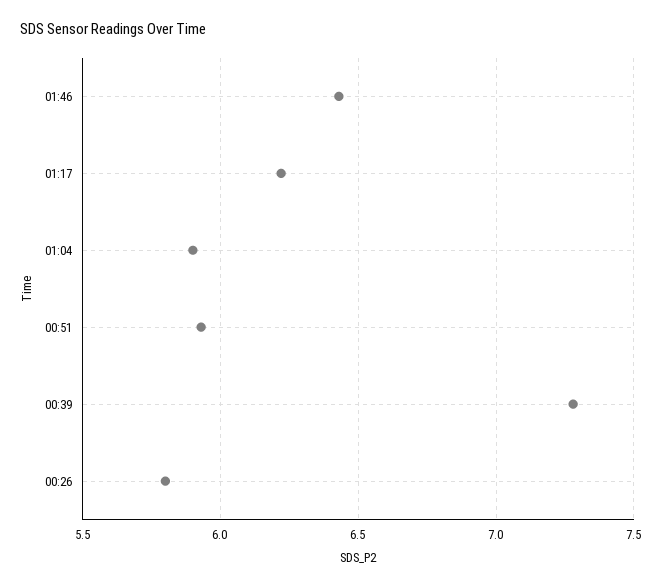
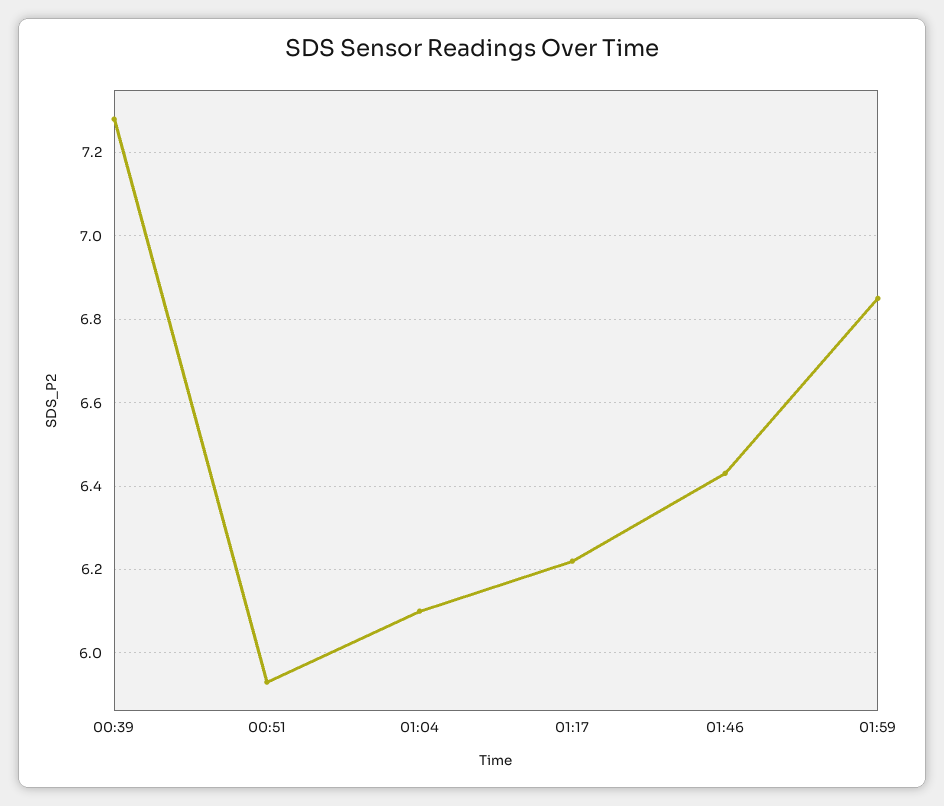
01:04: 5.9 -> 6.1
00:26: 5.8 -> none
01:59: none -> 6.85

